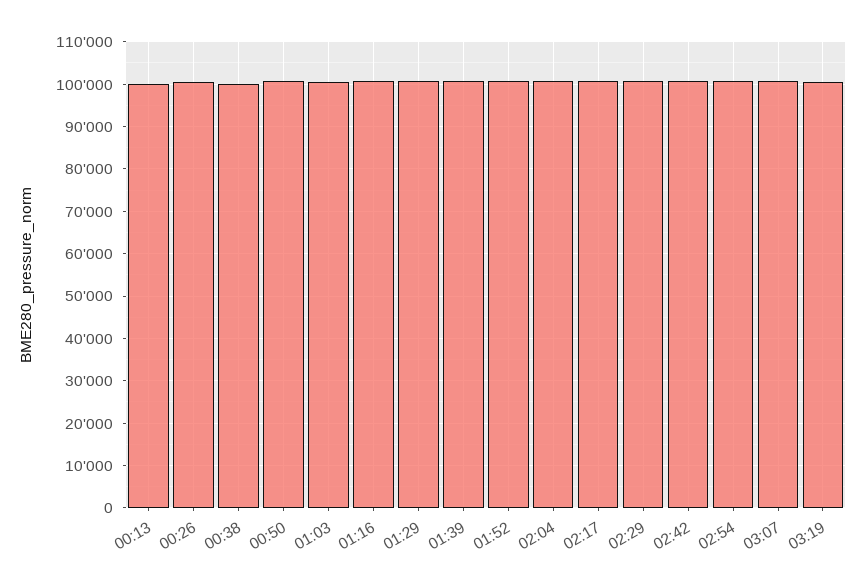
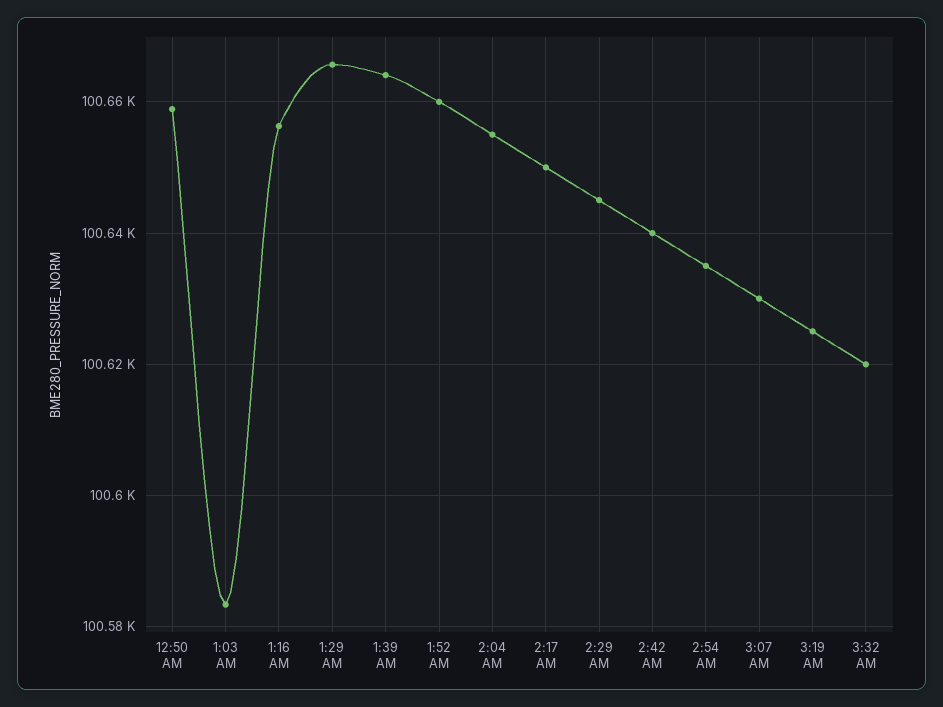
00:13: 100000 -> none
00:26: 100000 -> none
00:38: 100000 -> none
3:32 AM: none -> 100620

